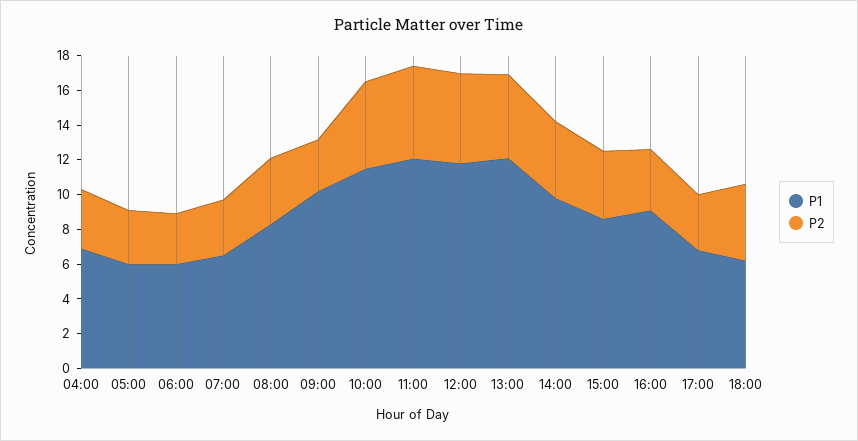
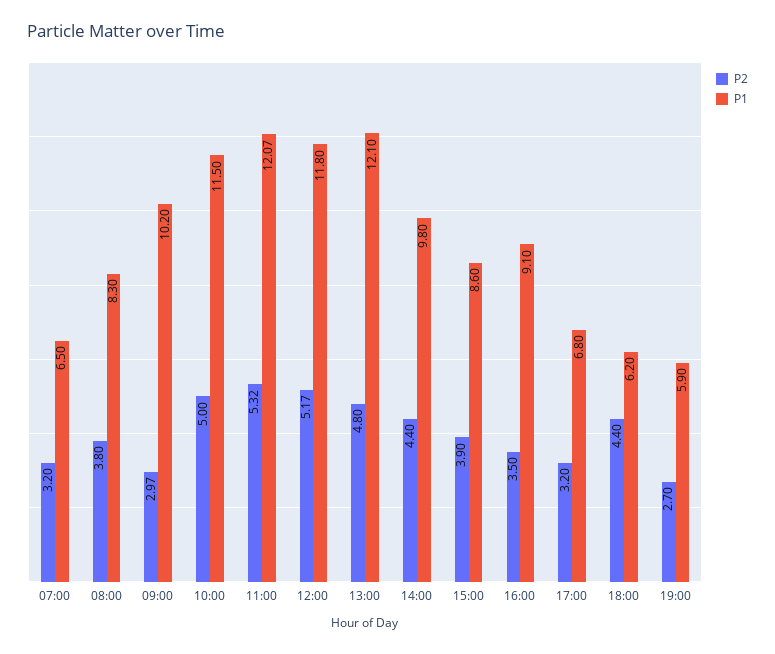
P1, 04:00: 7 -> none
P2, 04:00: 3.5 -> none
P1, 05:00: 6 -> none
P2, 05:00: 3 -> none
P1, 06:00: 6 -> none
P2, 06:00: 3 -> none
P2, 19:00: none -> 2.7
P1, 19:00: none -> 5.9

